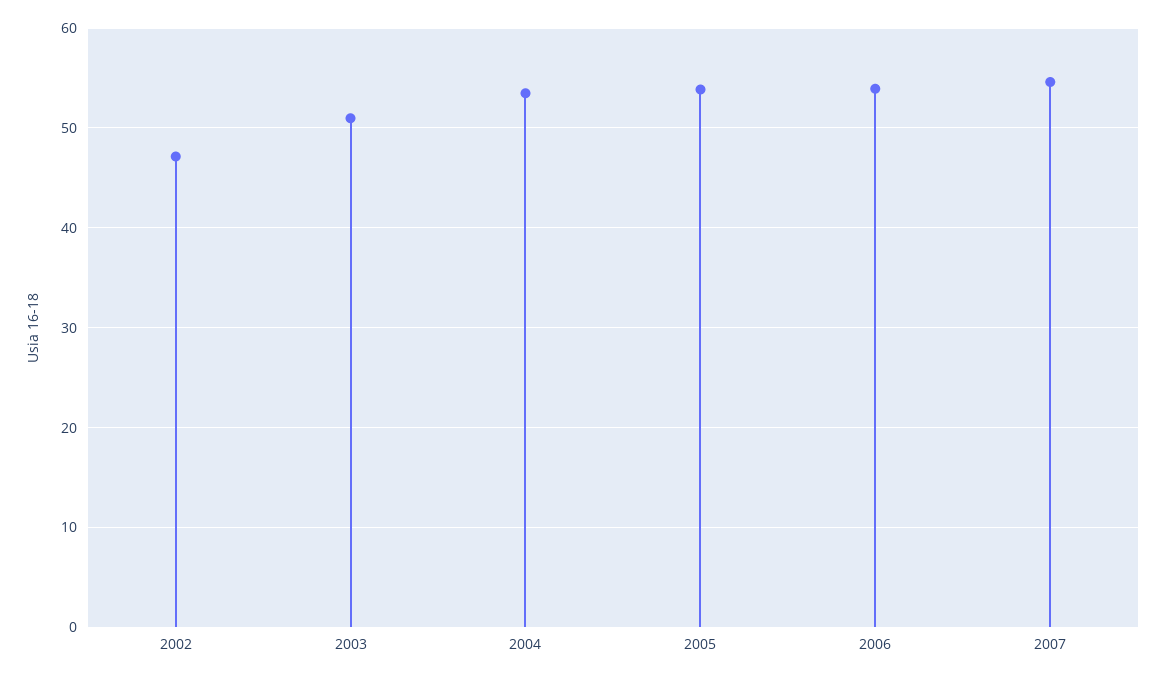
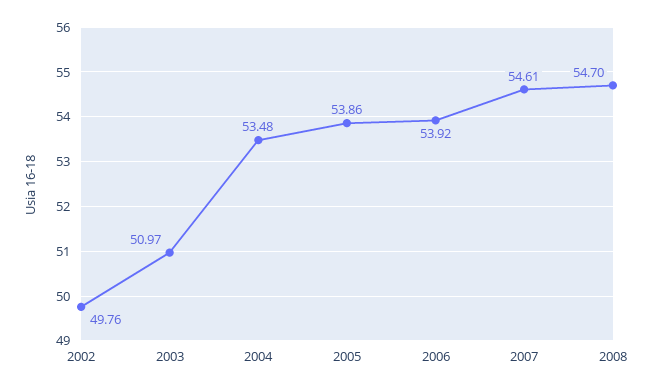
2002: 47 -> 49.76
2008: none -> 54.7

